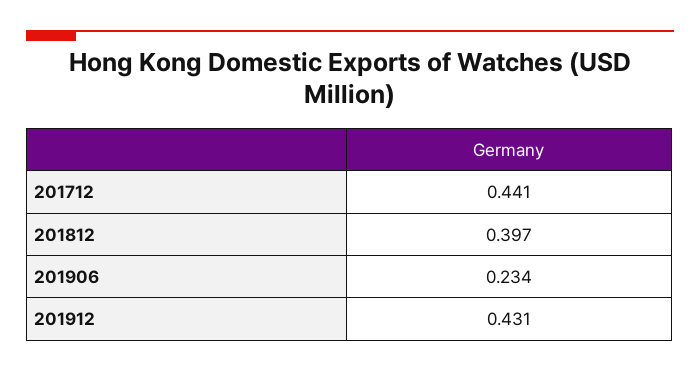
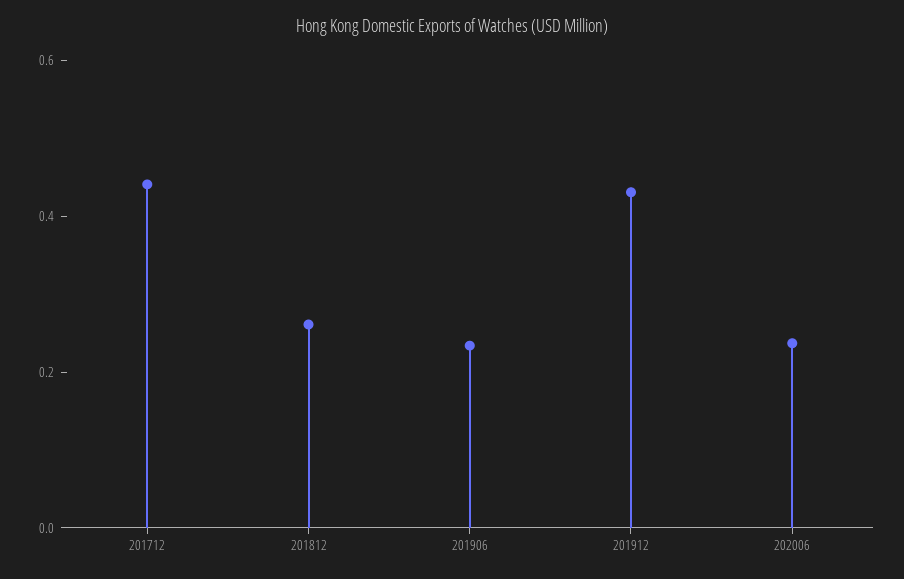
201812: 0.397 -> 0.25
202006: none -> 0.25

